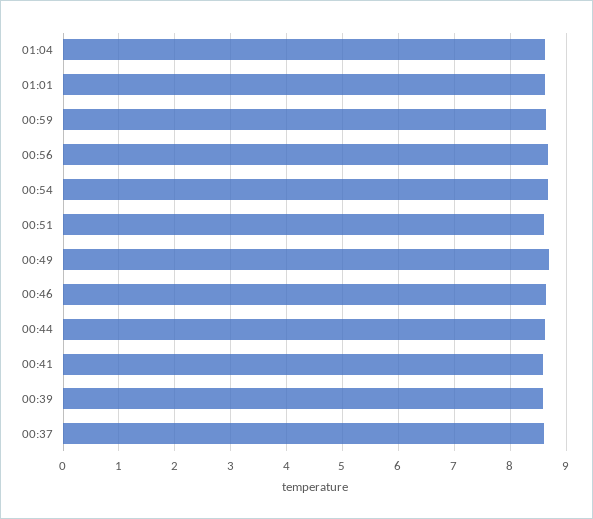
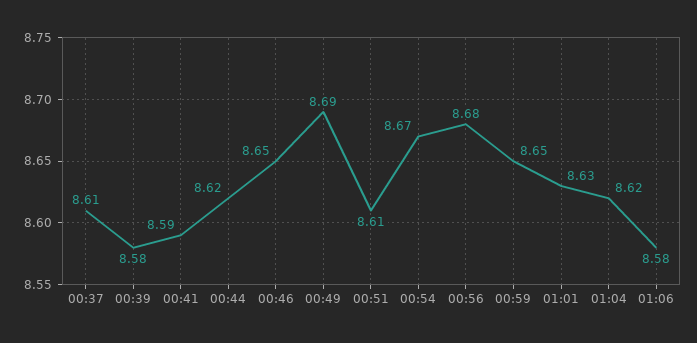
01:06: none -> 8.58

